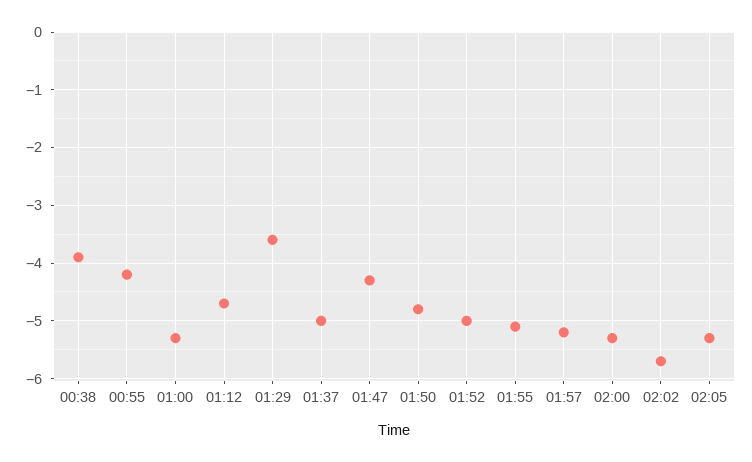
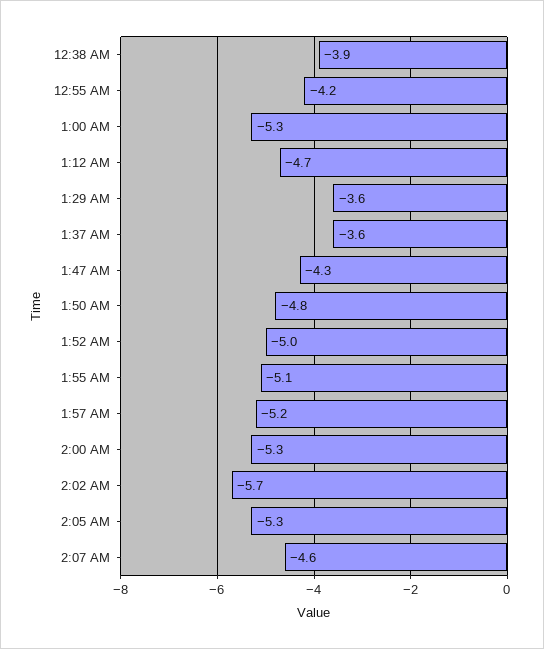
01:37: -5 -> -3.6
2:07 AM: none -> -4.6

